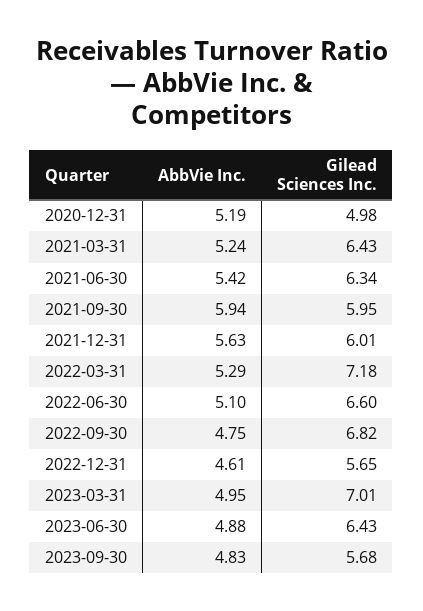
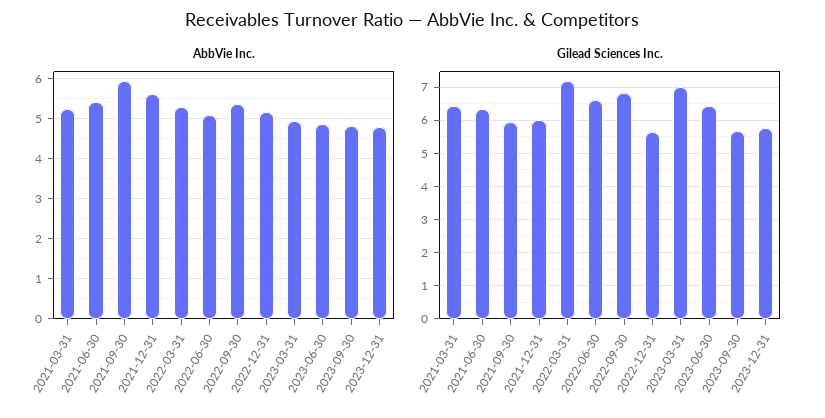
AbbVie Inc., 2020-12-31: 5.19 -> none
Gilead Sciences Inc., 2020-12-31: 4.98 -> none
AbbVie Inc., 2022-09-30: 4.75 -> 5.4
AbbVie Inc., 2022-12-31: 4.61 -> 5.2
AbbVie Inc., 2023-12-31: none -> 4.8
Gilead Sciences Inc., 2023-12-31: none -> 5.8

